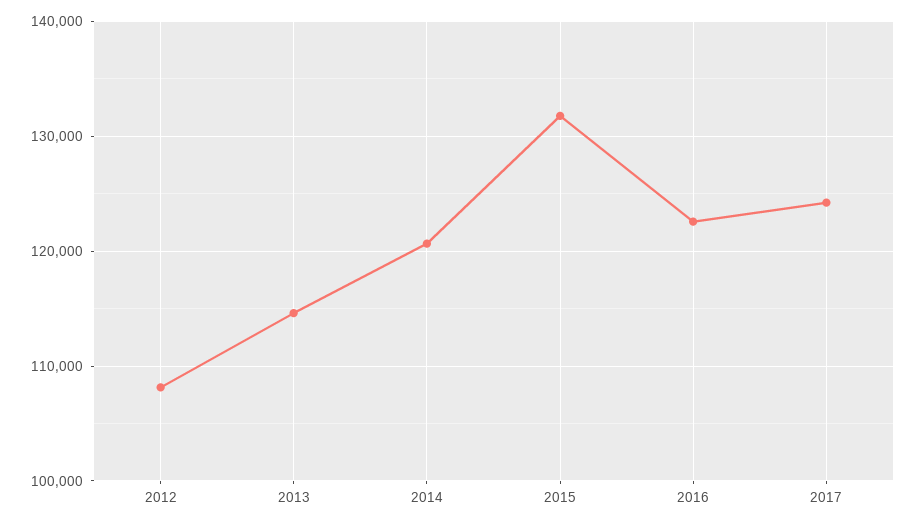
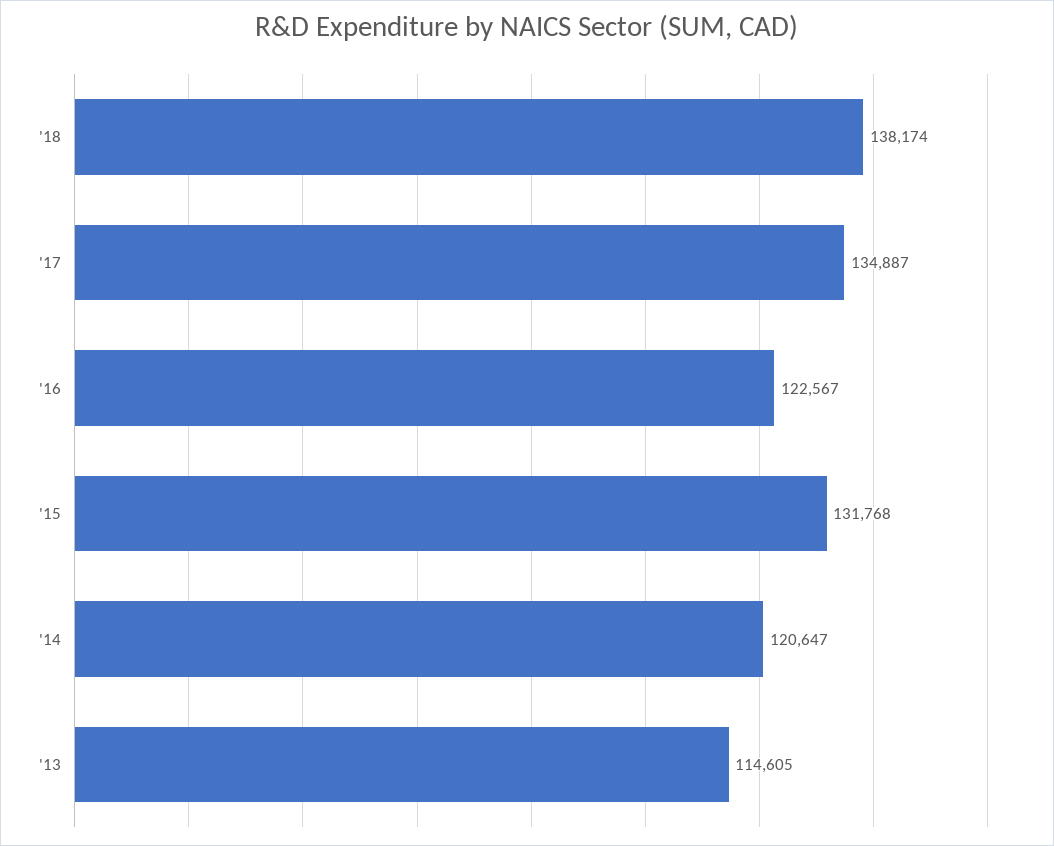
2012: 108000 -> none
2017: 124000 -> 134887
'18: none -> 138174

